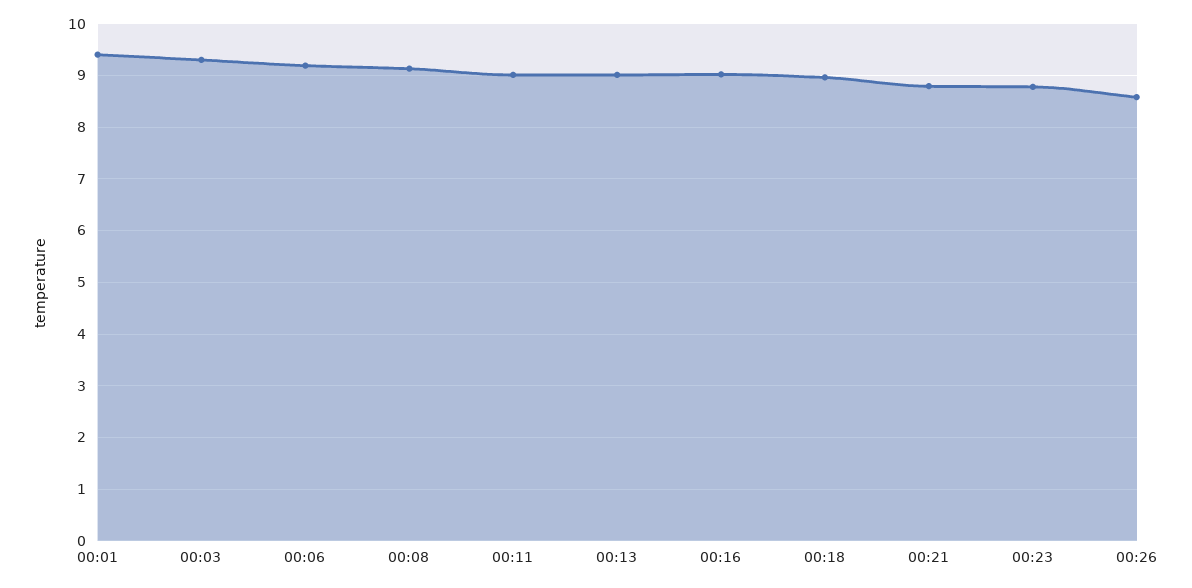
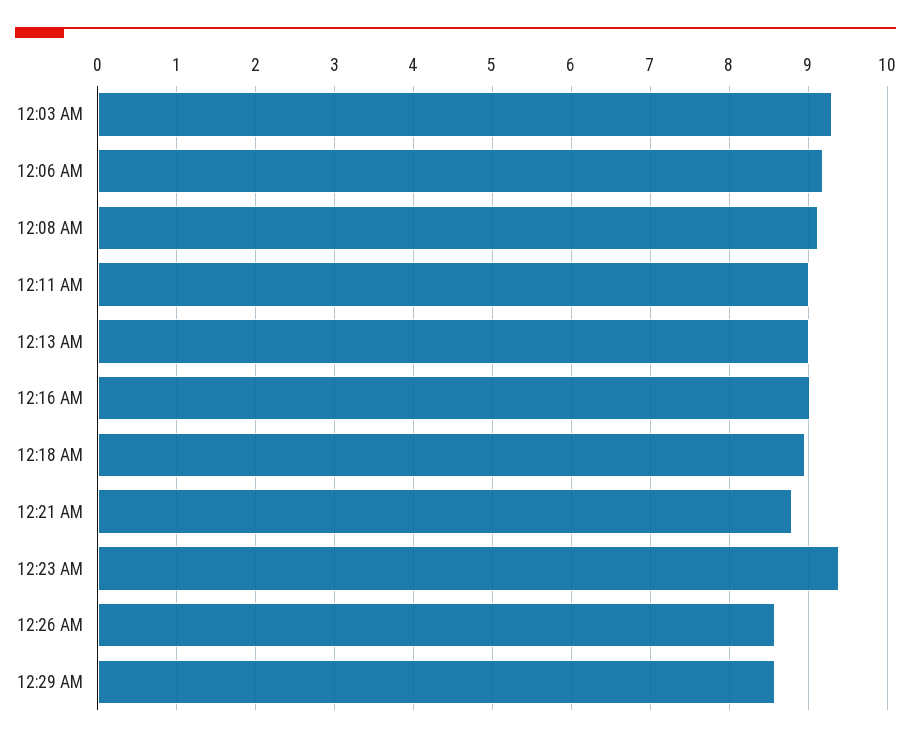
00:01: 9.4 -> none
00:23: 8.8 -> 9.4
12:29 AM: none -> 8.6

